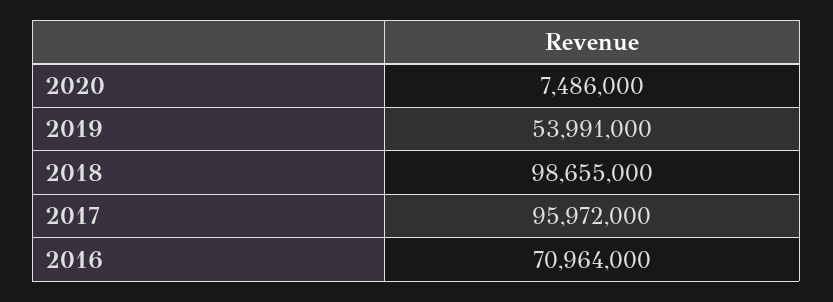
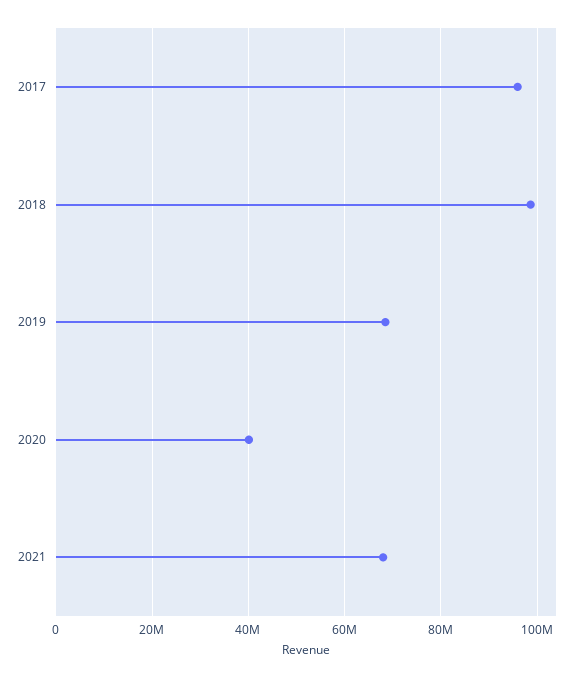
2020: 7486000 -> 40000000
2019: 53991000 -> 68000000
2016: 70964000 -> none
2021: none -> 68000000

